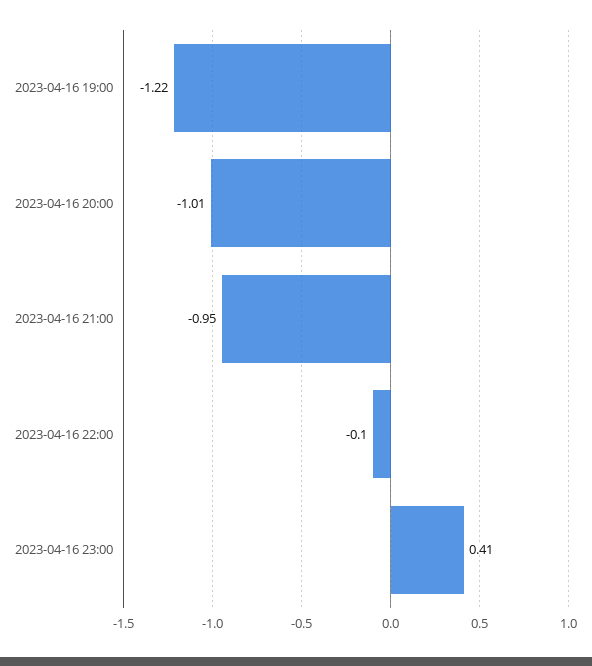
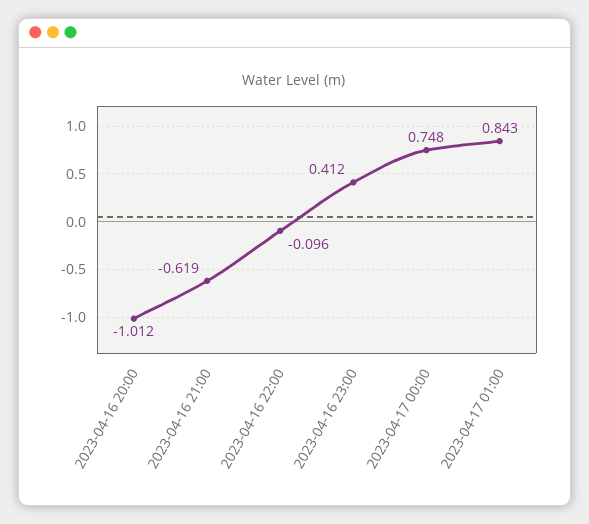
2023-04-16 19:00: -1.22 -> none
2023-04-16 21:00: -0.95 -> -0.619
2023-04-17 00:00: none -> 0.748
2023-04-17 01:00: none -> 0.843

